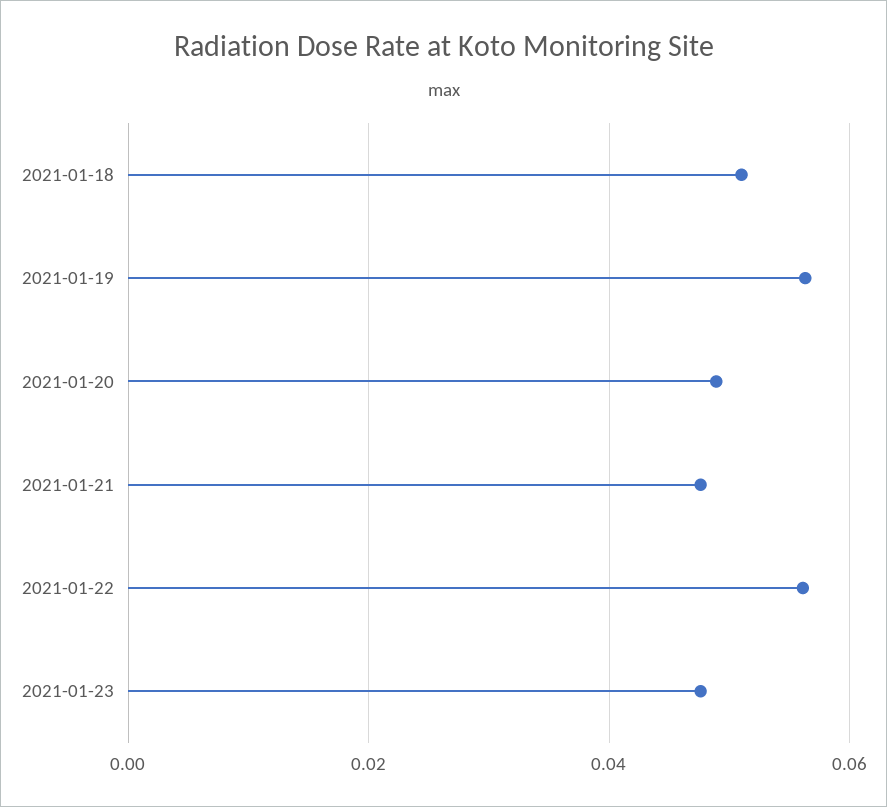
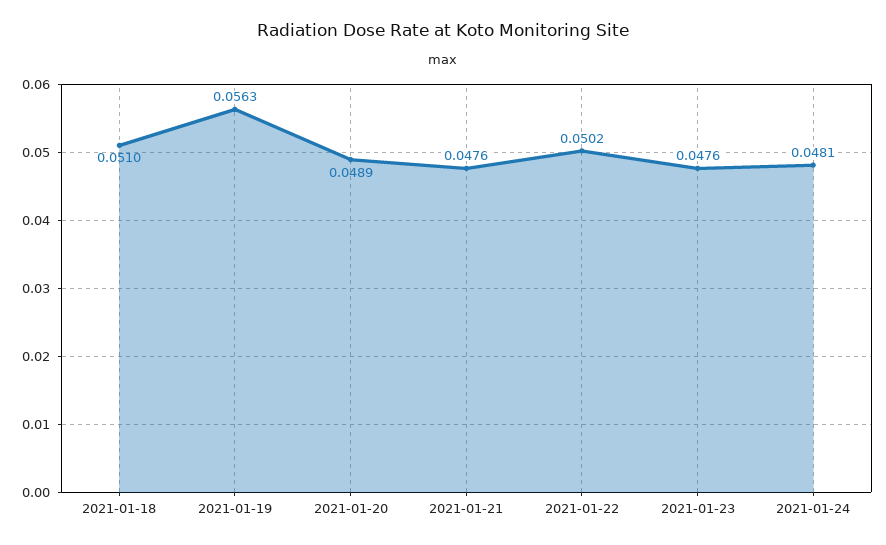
2021-01-22: 0.056 -> 0.0502
2021-01-24: none -> 0.0481

